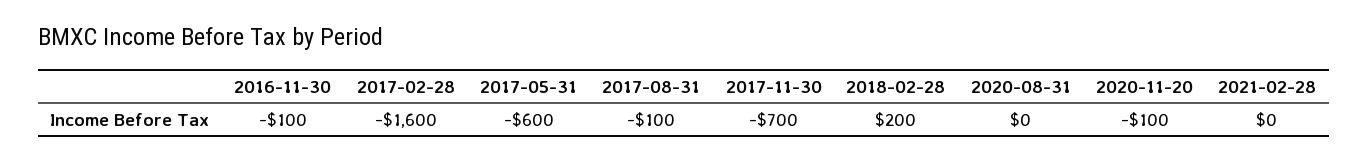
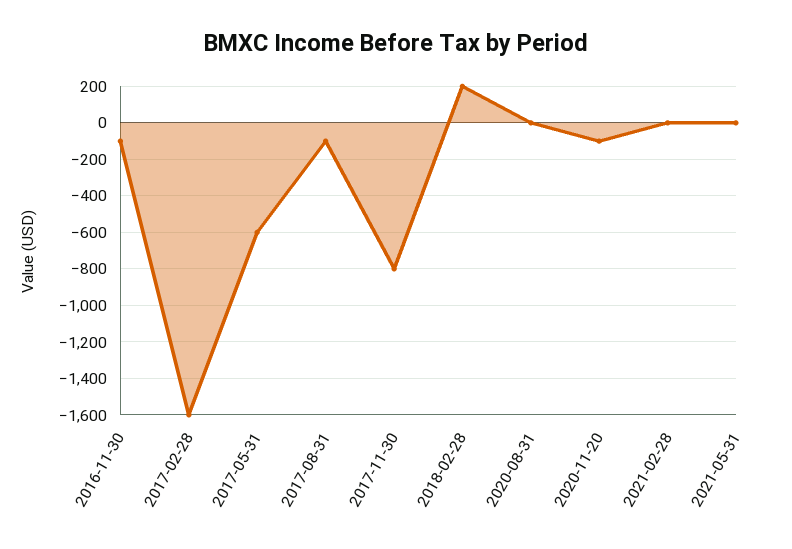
2017-11-30: -700 -> -800
2021-05-31: none -> 0

